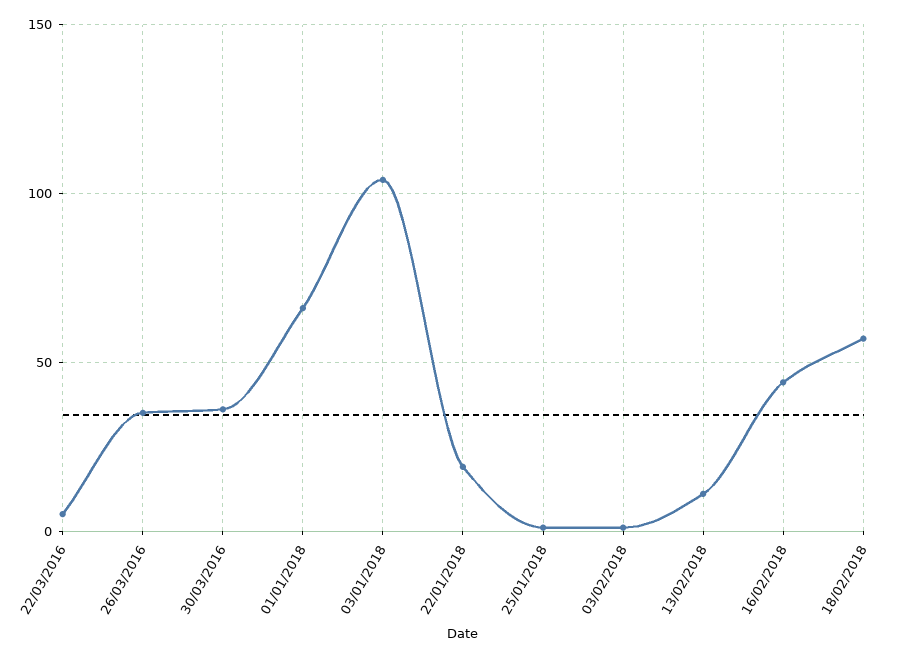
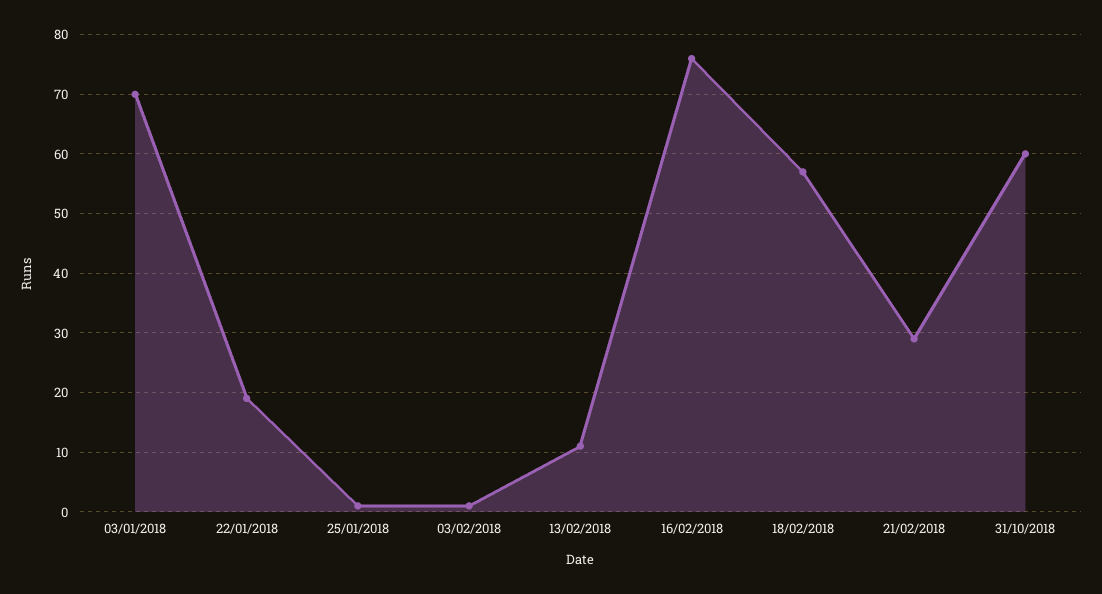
22/03/2016: 5 -> none
26/03/2016: 35 -> none
30/03/2016: 35 -> none
01/01/2018: 65 -> none
03/01/2018: 105 -> 70
16/02/2018: 45 -> 75
21/02/2018: none -> 30
31/10/2018: none -> 60

